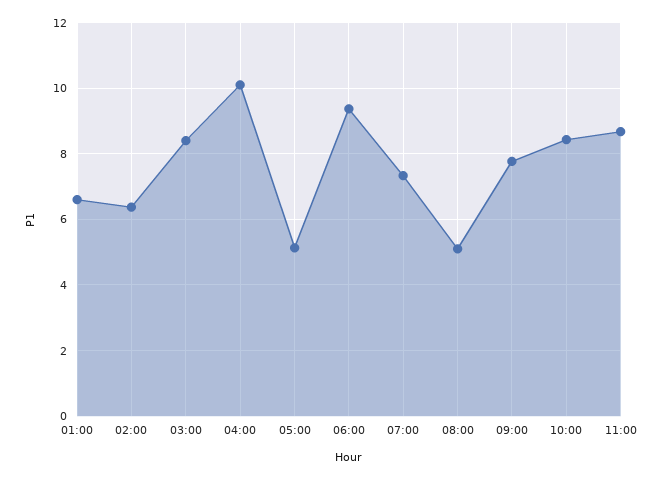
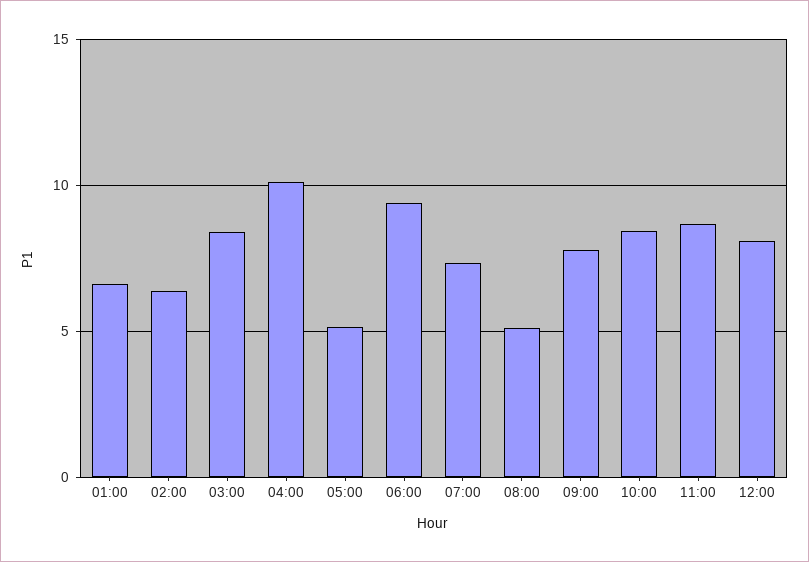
12:00: none -> 8

